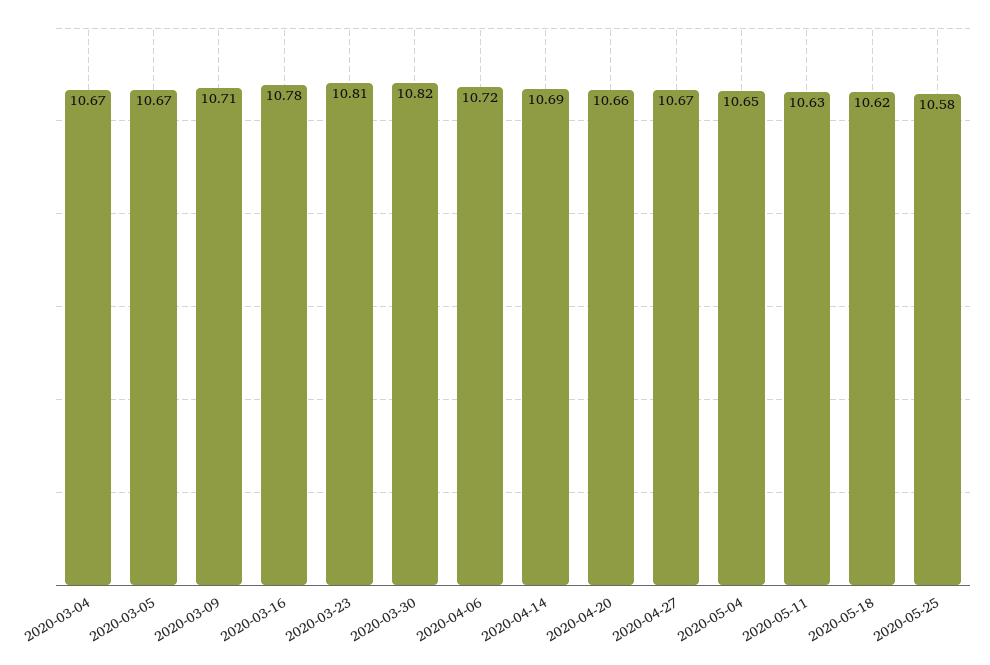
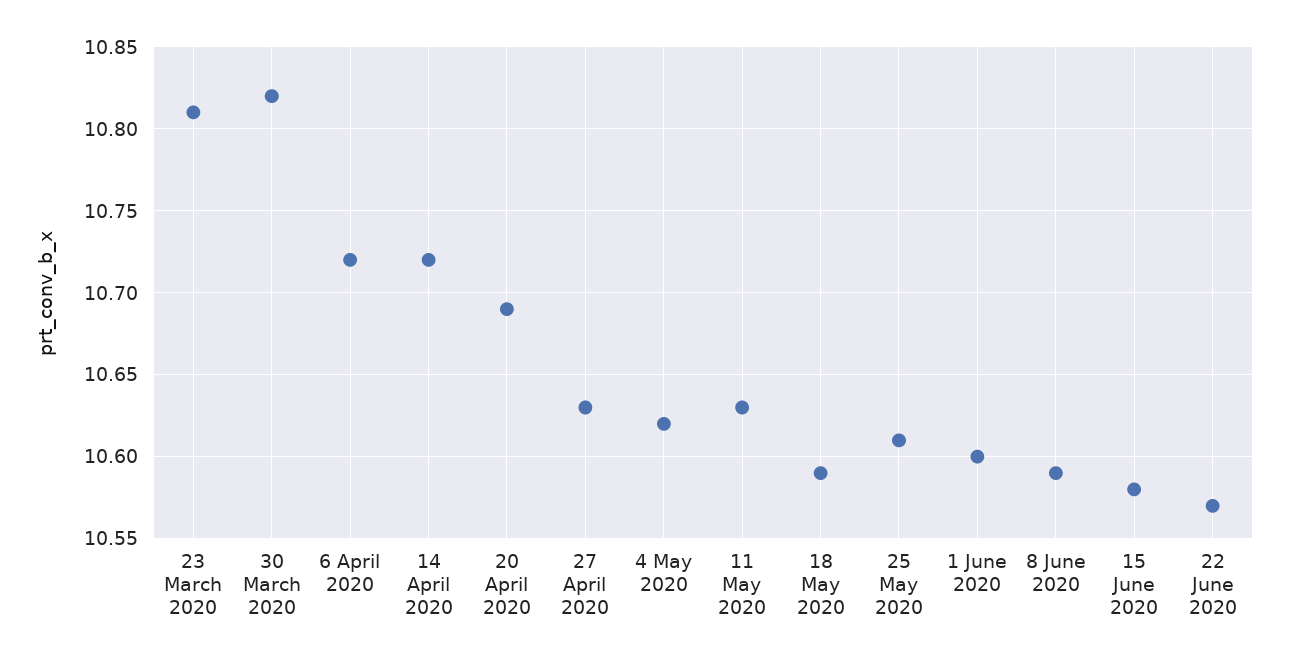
2020-03-04: 10.67 -> none
2020-03-05: 10.67 -> none
2020-03-09: 10.71 -> none
2020-03-16: 10.78 -> none
2020-04-14: 10.69 -> 10.72
2020-04-20: 10.66 -> 10.69
2020-04-27: 10.67 -> 10.63
2020-05-04: 10.65 -> 10.62
2020-05-18: 10.62 -> 10.59
2020-05-25: 10.58 -> 10.61
1 June 2020: none -> 10.6
8 June 2020: none -> 10.59
15 June 2020: none -> 10.58
22 June 2020: none -> 10.57

